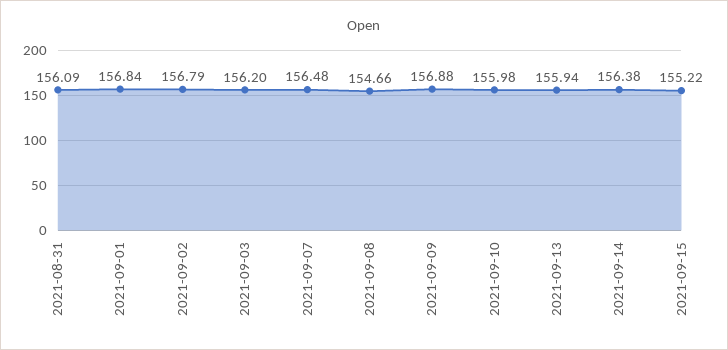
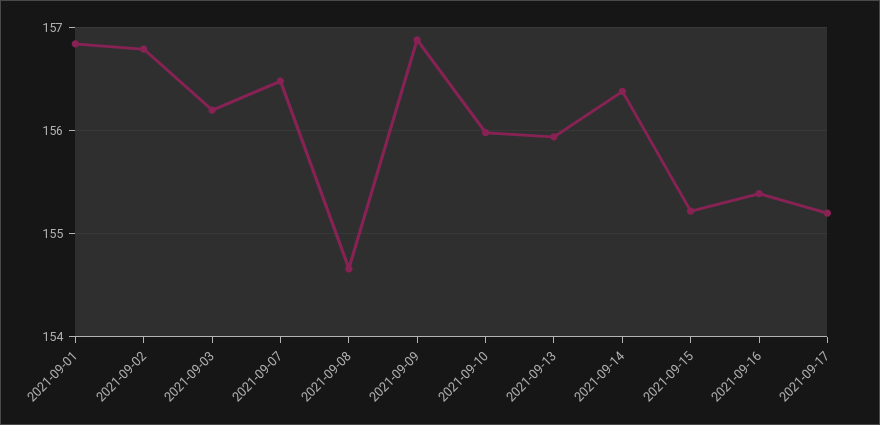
2021-08-31: 156.09 -> none
2021-09-16: none -> 155.4
2021-09-17: none -> 155.2

